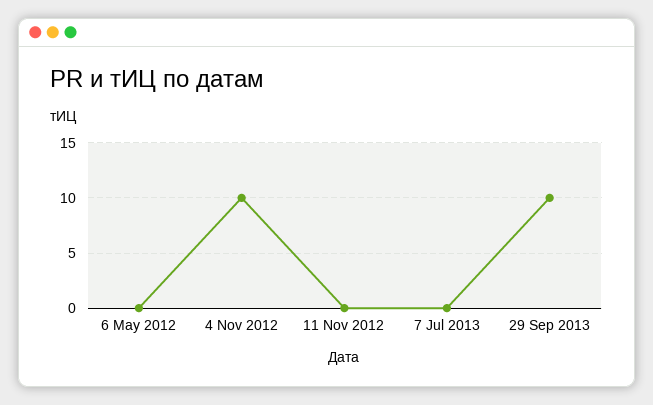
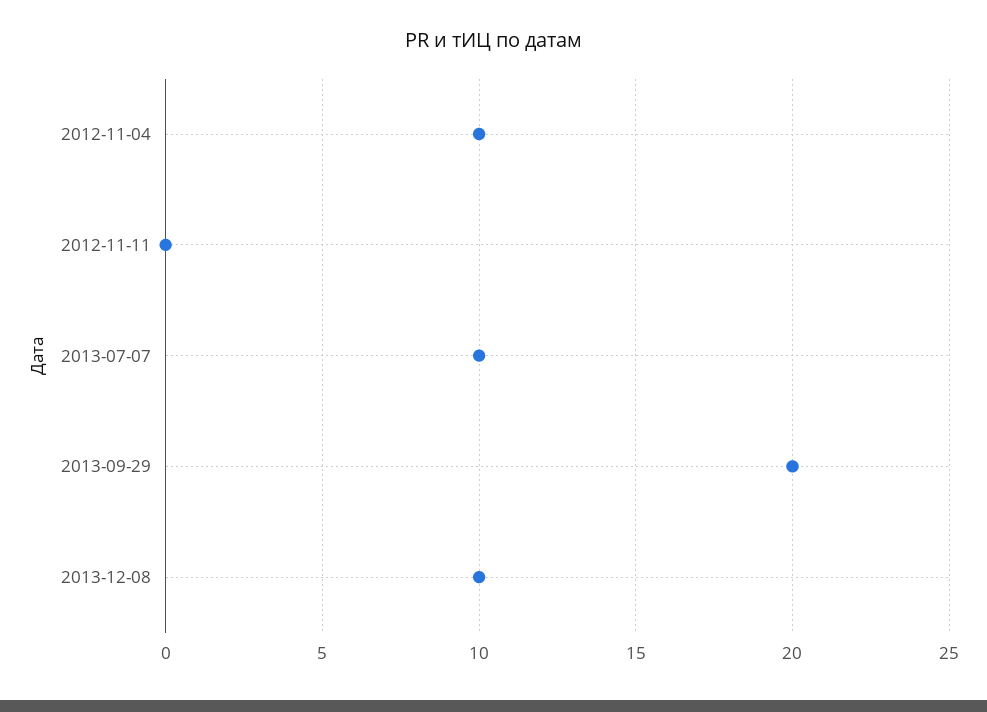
6 May 2012: 0 -> none
7 Jul 2013: 0 -> 10
29 Sep 2013: 10 -> 20
2013-12-08: none -> 10

